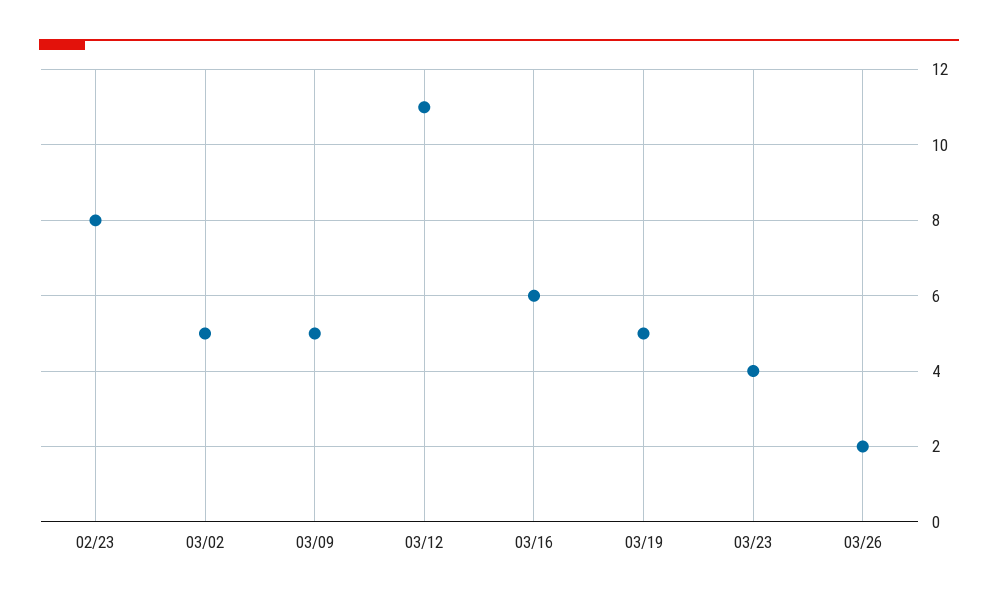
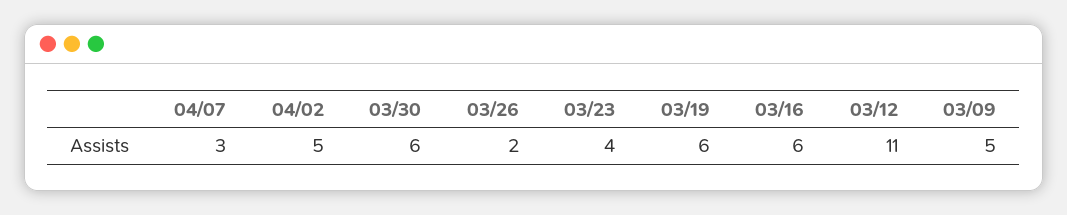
02/23: 8 -> none
03/02: 5 -> none
03/19: 5 -> 6
04/07: none -> 3
04/02: none -> 5
03/30: none -> 6

